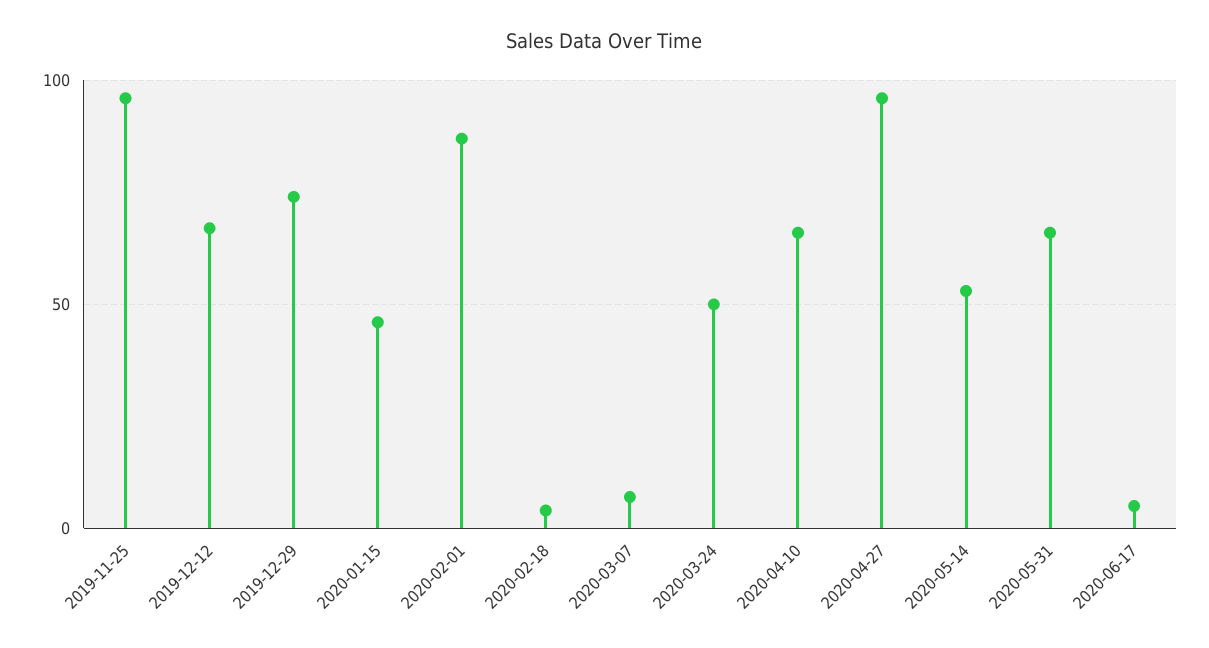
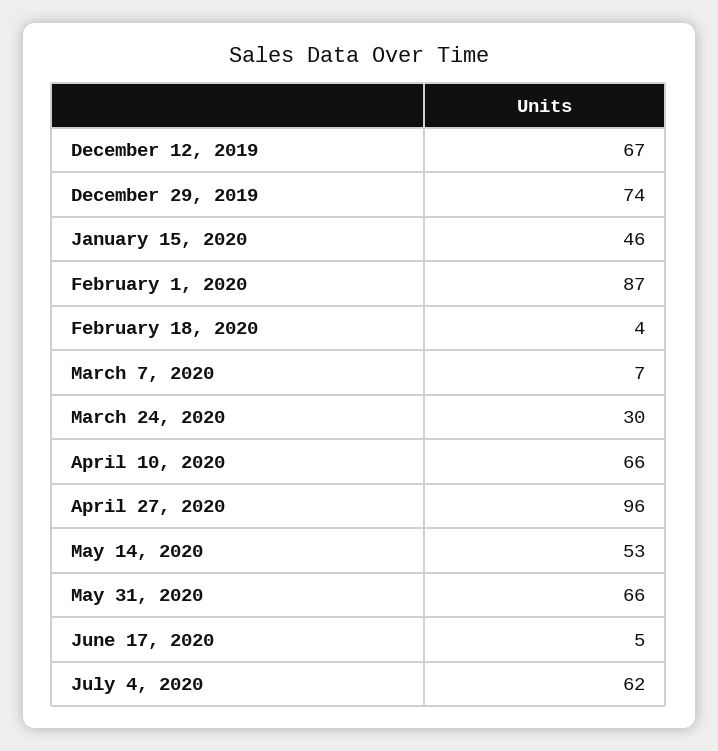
2019-11-25: 95 -> none
2020-03-24: 50 -> 30
July 4, 2020: none -> 62

